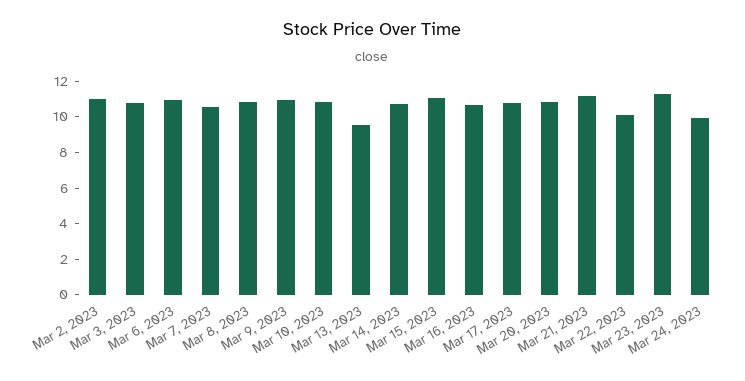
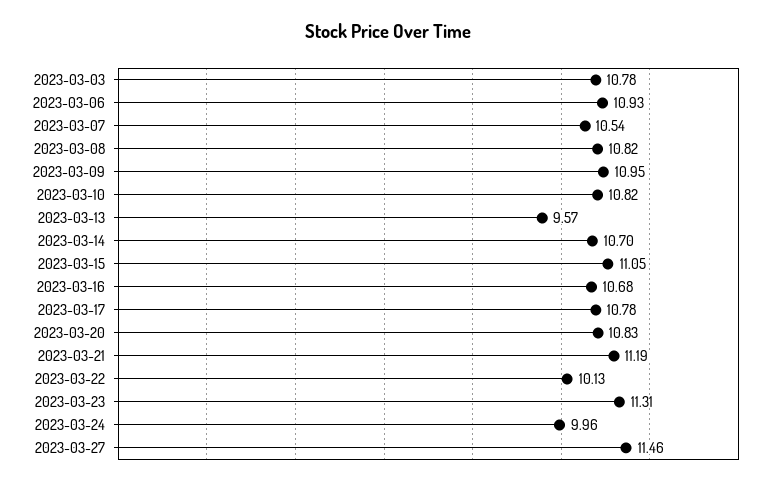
Mar 2, 2023: 11 -> none
2023-03-27: none -> 11.46

